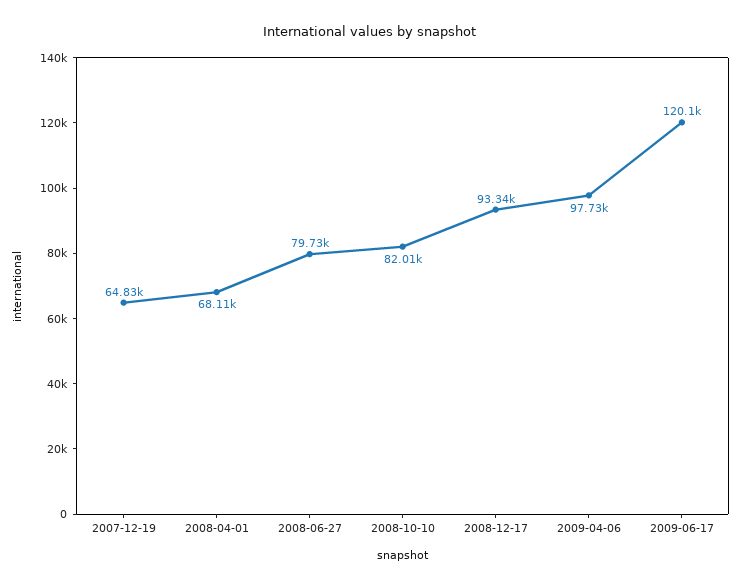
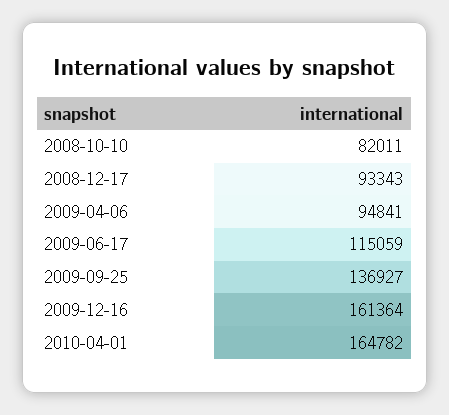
2007-12-19: 64830 -> none
2008-04-01: 68110 -> none
2008-06-27: 79730 -> none
2009-04-06: 97730 -> 94841
2009-06-17: 120100 -> 115059
2009-09-25: none -> 136927
2009-12-16: none -> 161364
2010-04-01: none -> 164782

